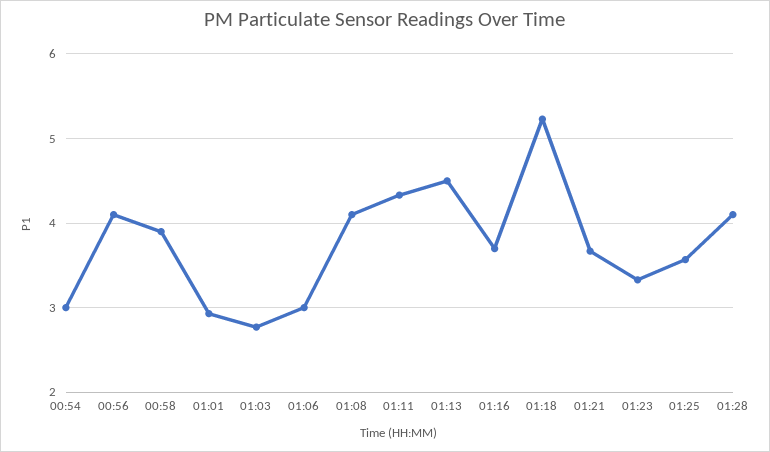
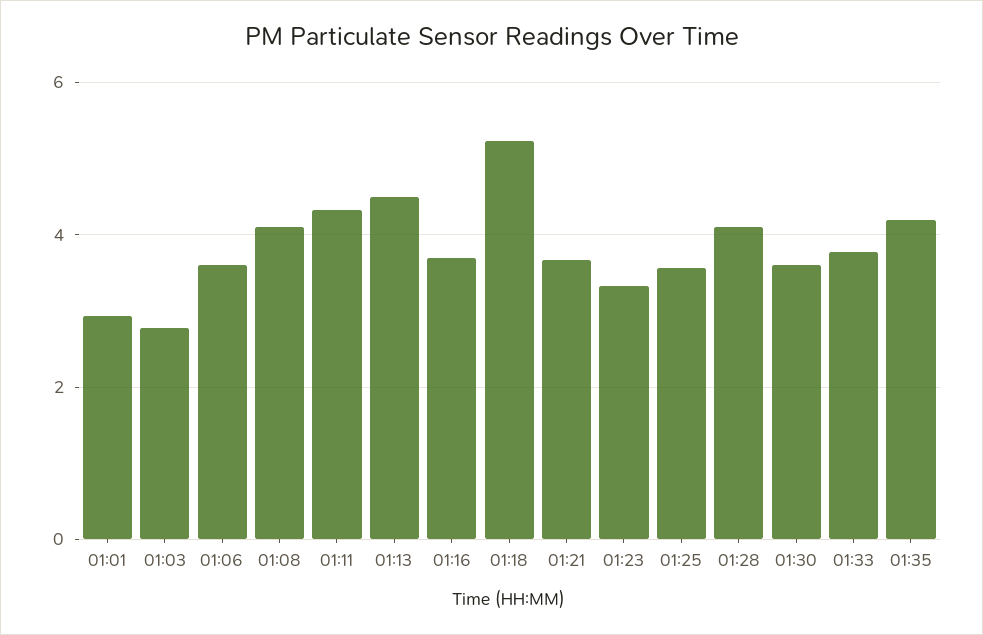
00:54: 3 -> none
00:56: 4.1 -> none
00:58: 3.9 -> none
01:06: 3 -> 3.6
01:30: none -> 3.6
01:33: none -> 3.8
01:35: none -> 4.2

